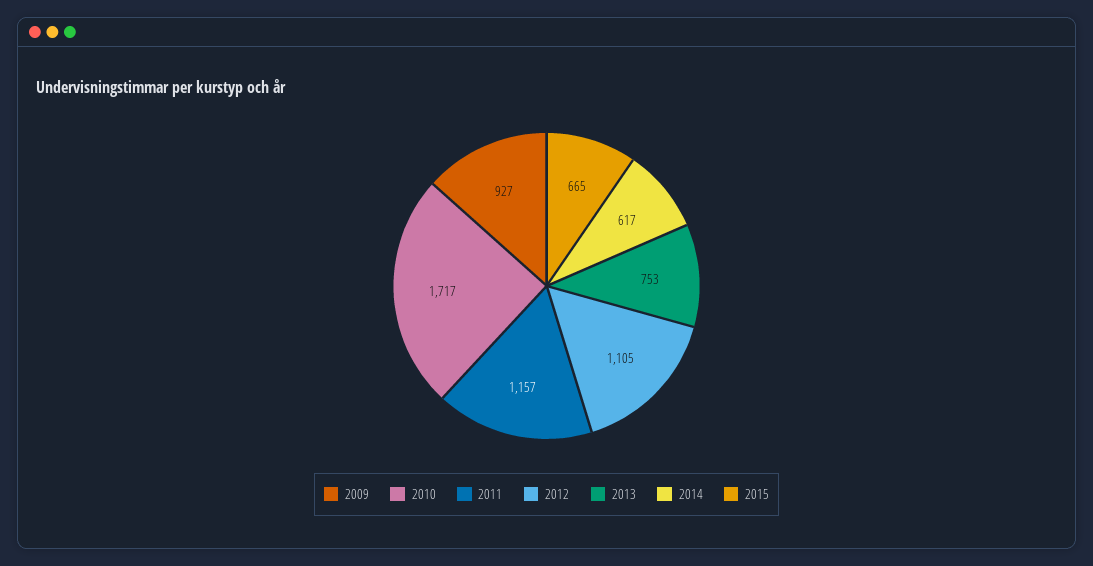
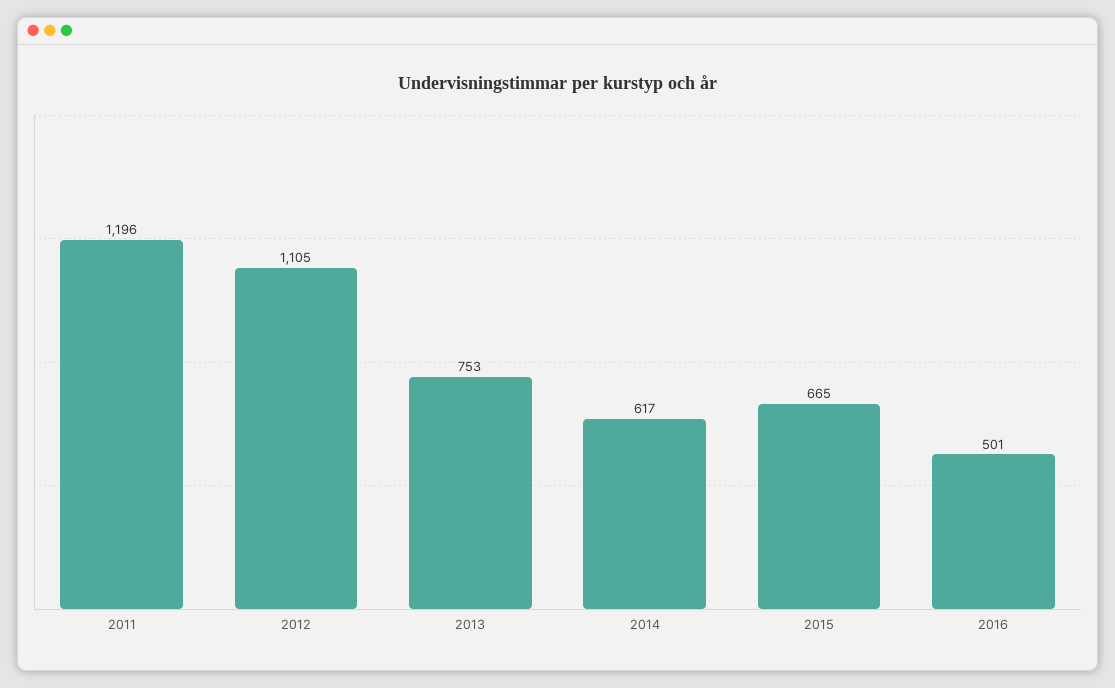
2009: 927 -> none
2010: 1717 -> none
2011: 1157 -> 1196
2016: none -> 501

